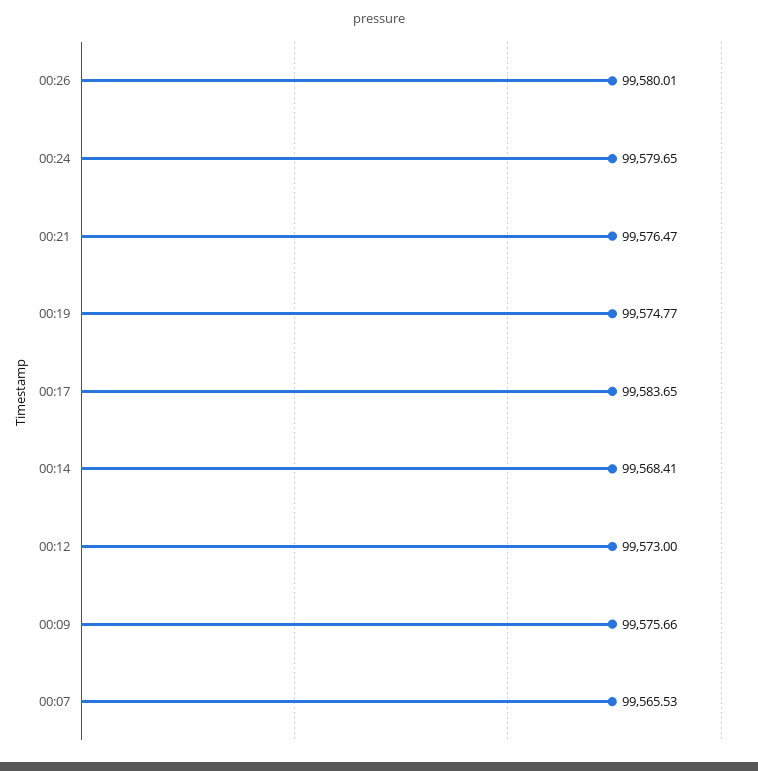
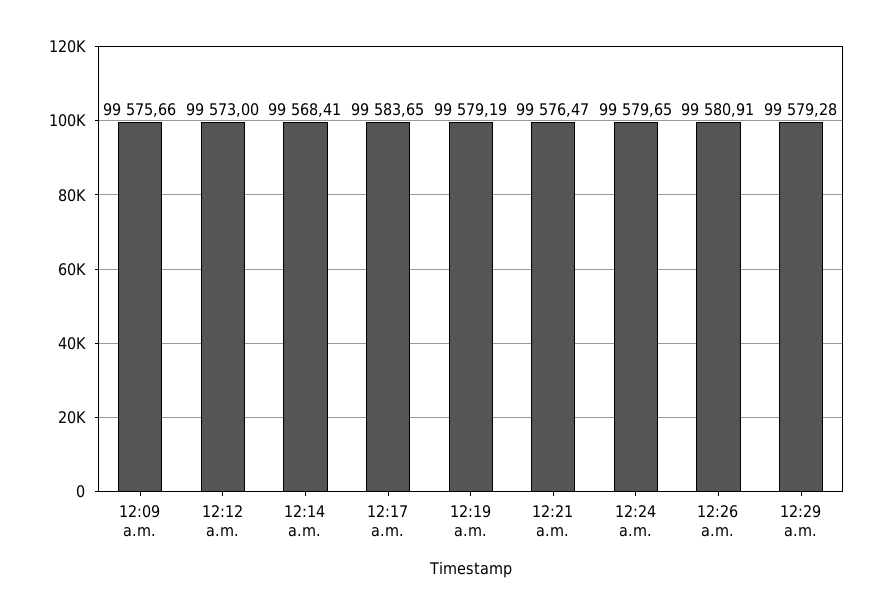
00:26: 99580.01 -> 99580.91
00:19: 99574.77 -> 99579.19
00:07: 99565.53 -> none
12:29 a.m.: none -> 99579.28

